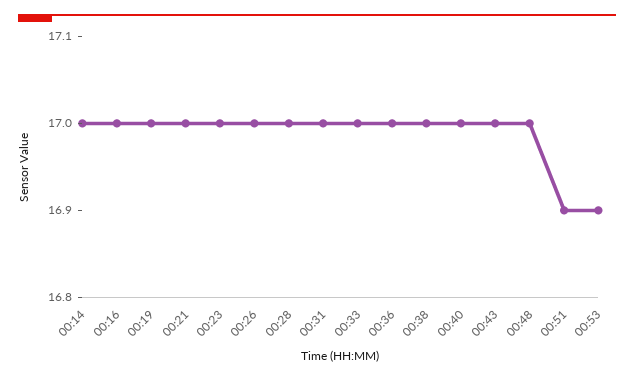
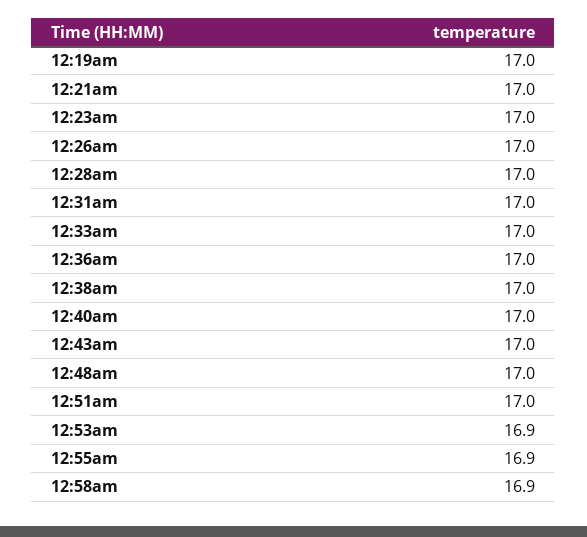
00:14: 17 -> none
00:16: 17 -> none
00:51: 16.9 -> 17
12:55am: none -> 16.9
12:58am: none -> 16.9

